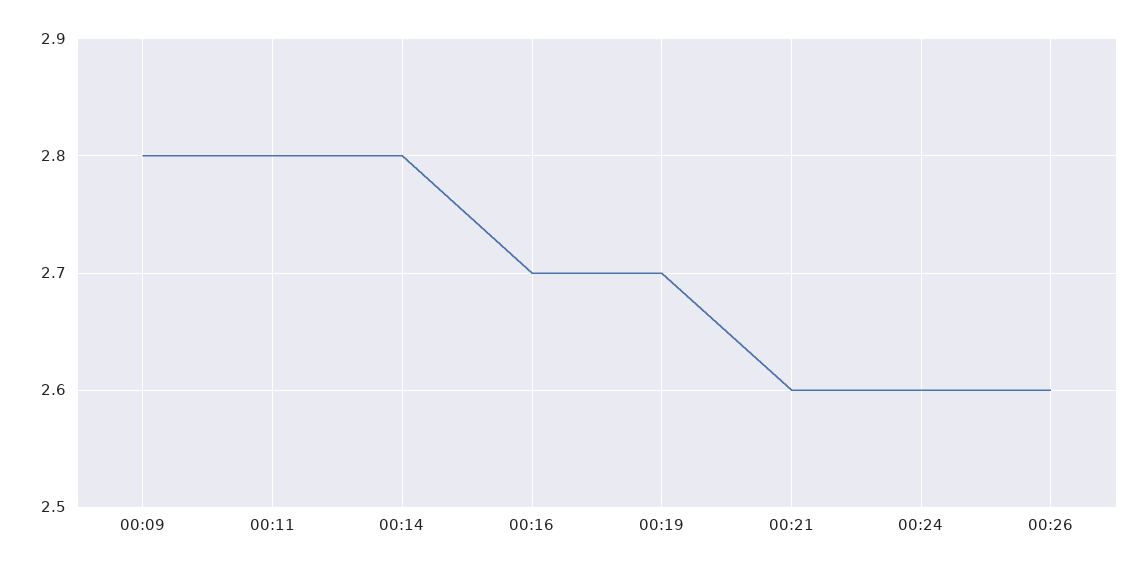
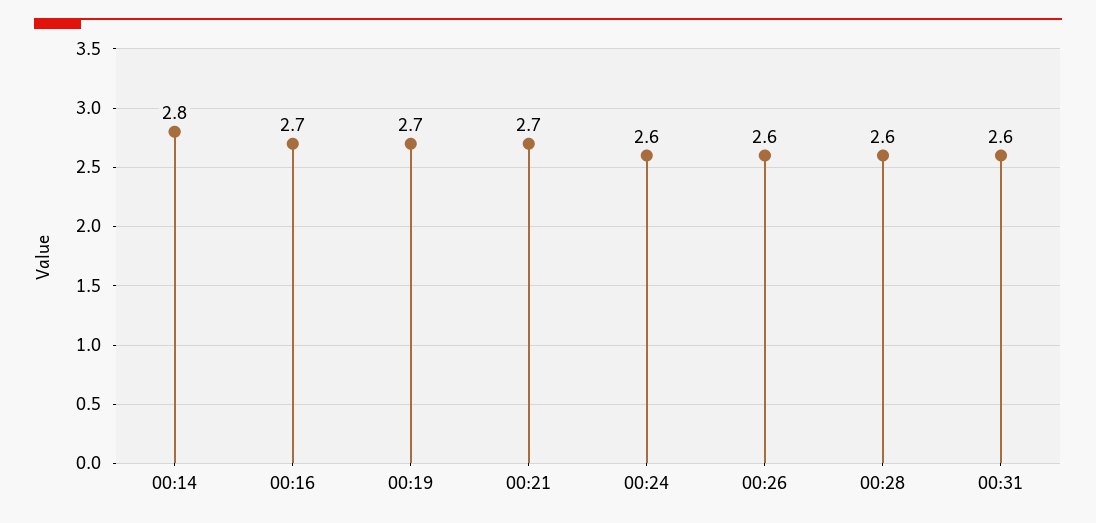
00:09: 2.8 -> none
00:11: 2.8 -> none
00:21: 2.6 -> 2.7
00:28: none -> 2.6
00:31: none -> 2.6

